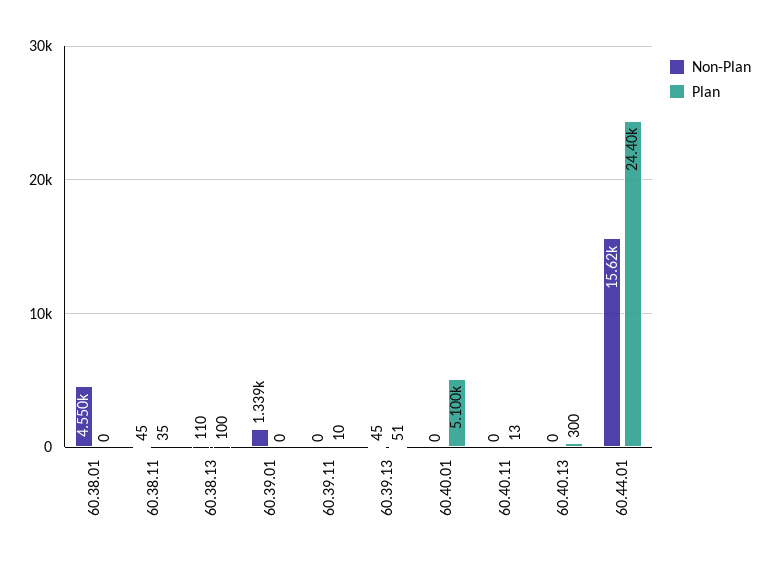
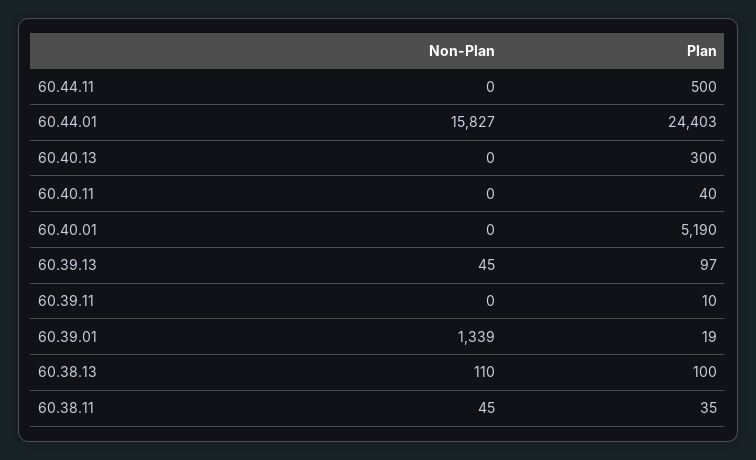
Non-Plan, 60.38.01: 4550 -> none
Plan, 60.38.01: 0 -> none
Plan, 60.39.01: 0 -> 19
Plan, 60.39.13: 51 -> 97
Plan, 60.40.01: 5100 -> 5190
Plan, 60.40.11: 13 -> 40
Non-Plan, 60.44.01: 15620 -> 15827
Non-Plan, 60.44.11: none -> 0
Plan, 60.44.11: none -> 500

